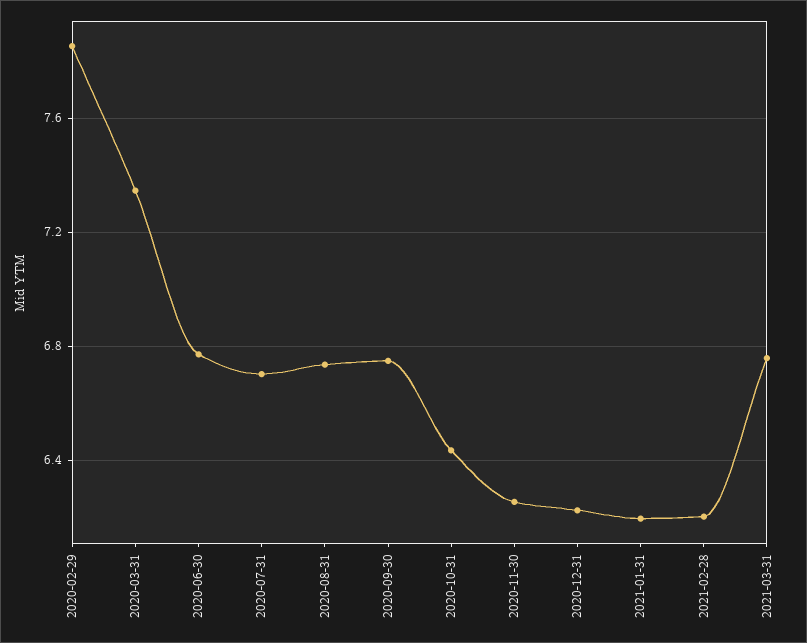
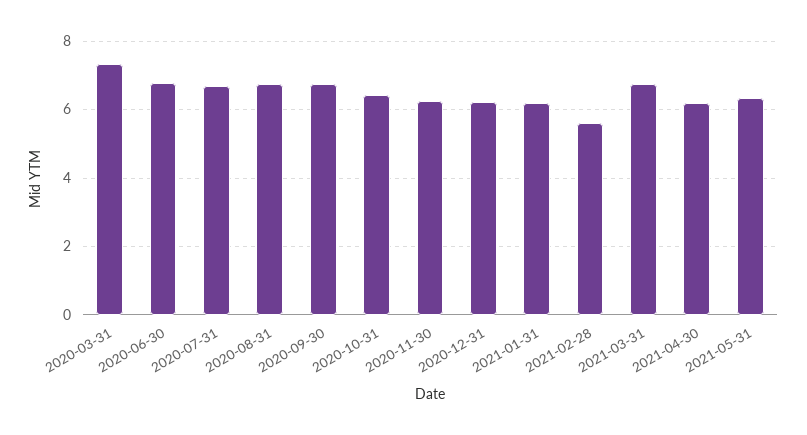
2020-02-29: 7.85 -> none
2021-02-28: 6.2 -> 5.6
2021-04-30: none -> 6.2
2021-05-31: none -> 6.4

